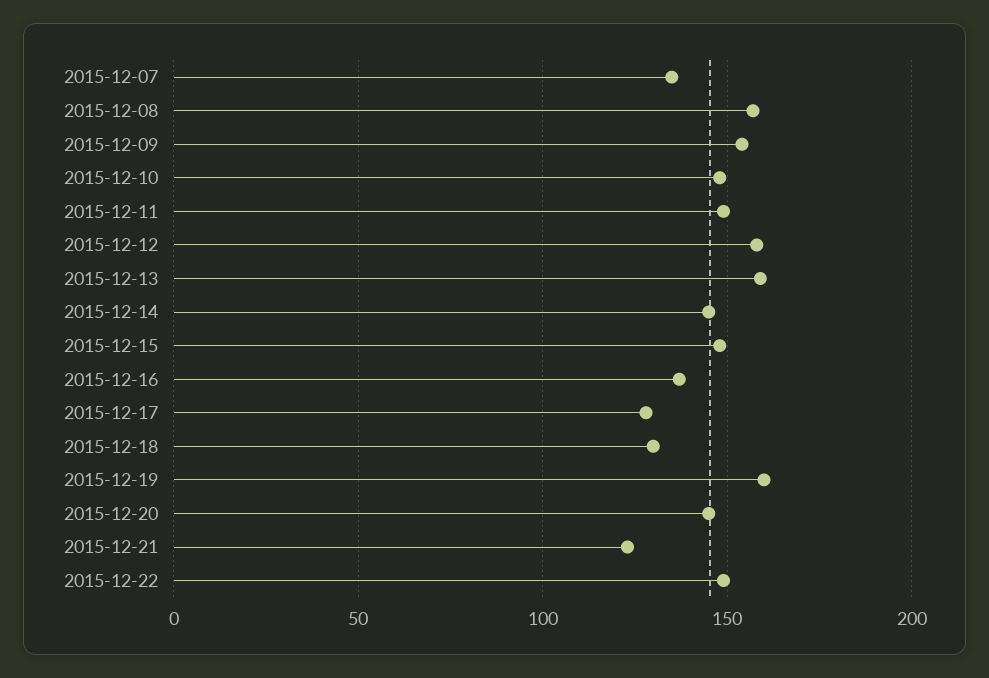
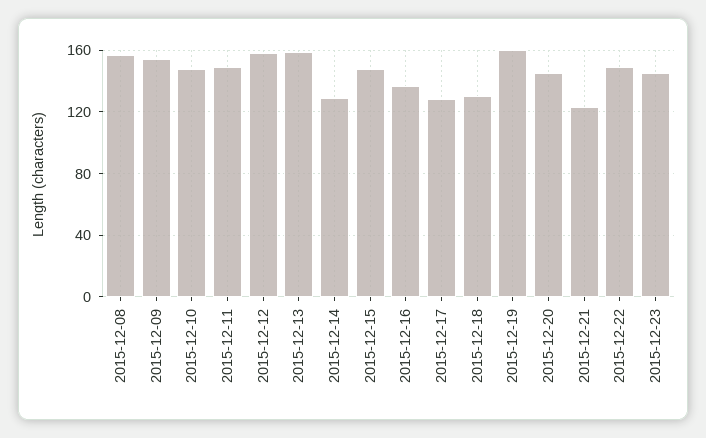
2015-12-07: 135 -> none
2015-12-14: 145 -> 130
2015-12-23: none -> 145

